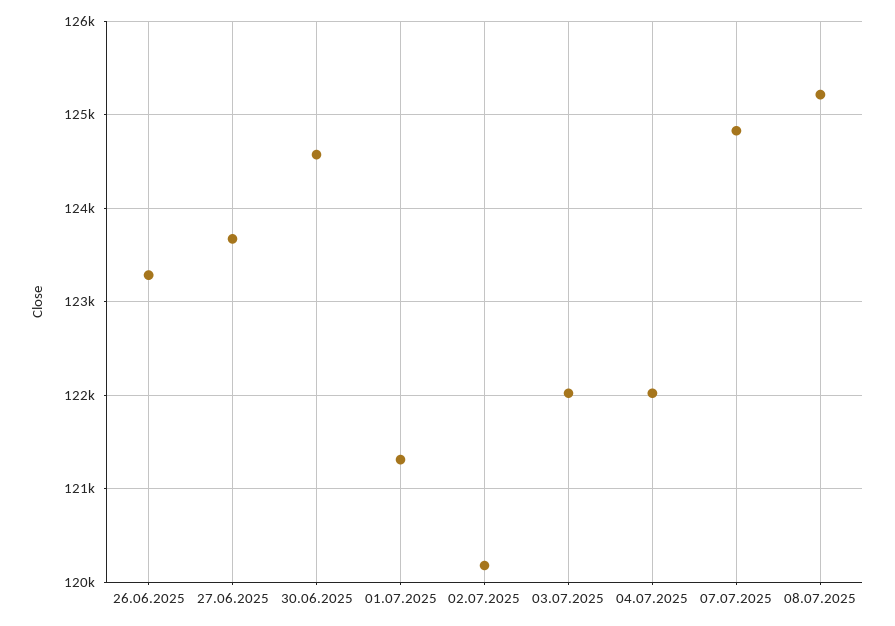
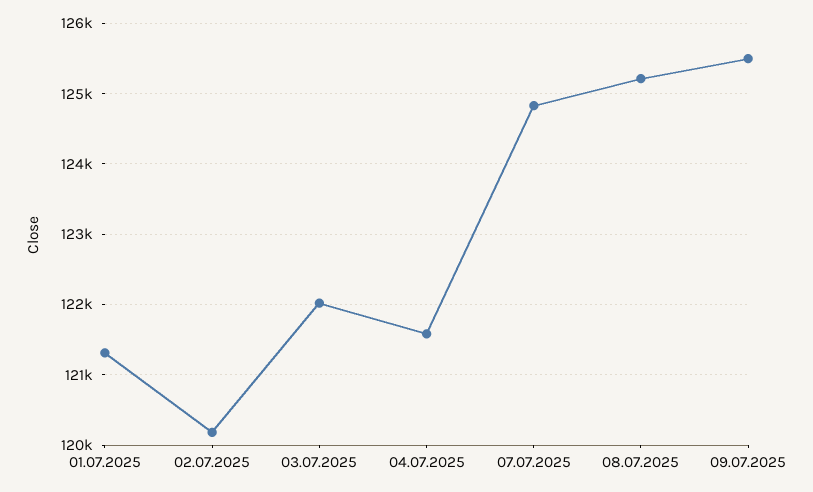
26.06.2025: 123300 -> none
27.06.2025: 123700 -> none
30.06.2025: 124600 -> none
04.07.2025: 122000 -> 121600
09.07.2025: none -> 125500

